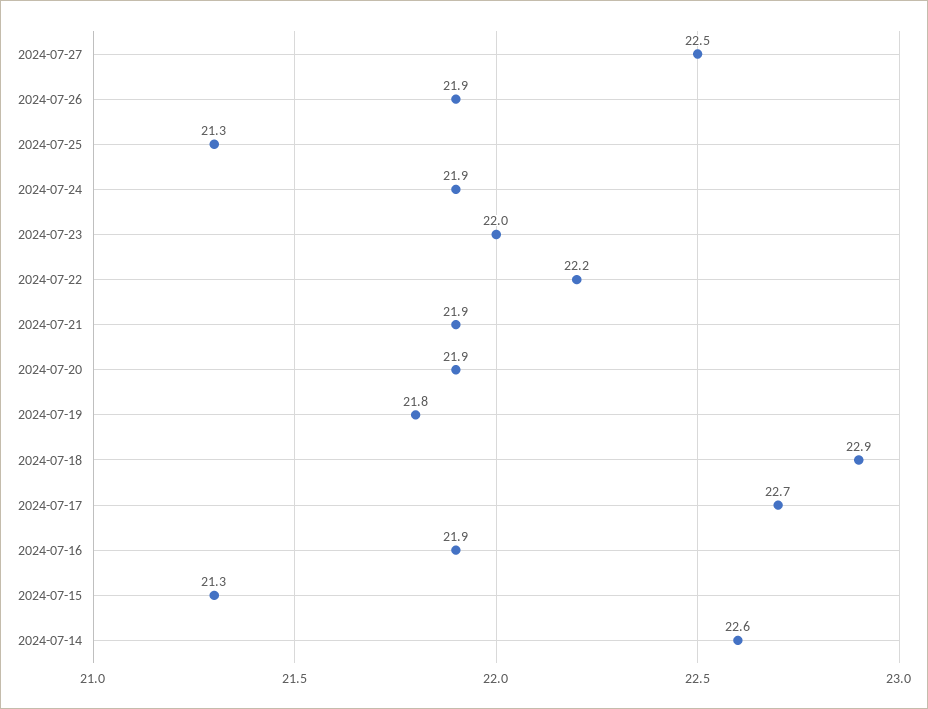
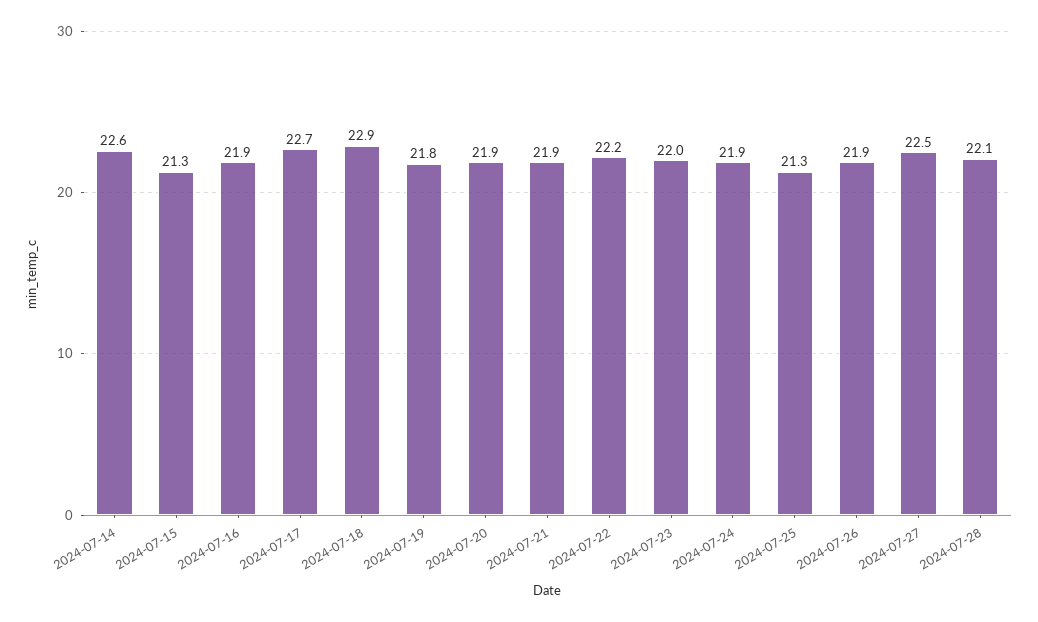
2024-07-28: none -> 22.1

